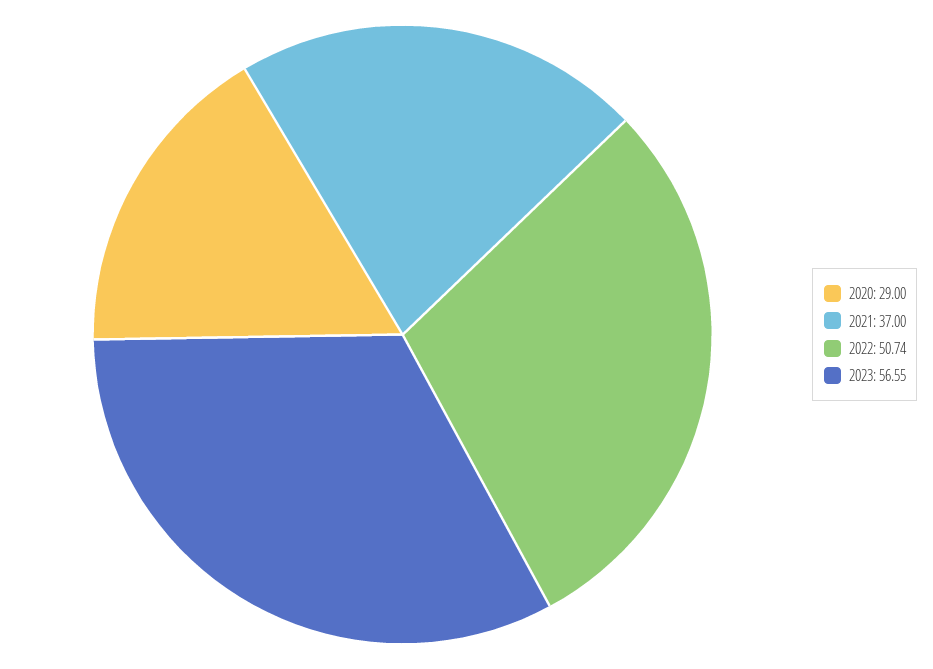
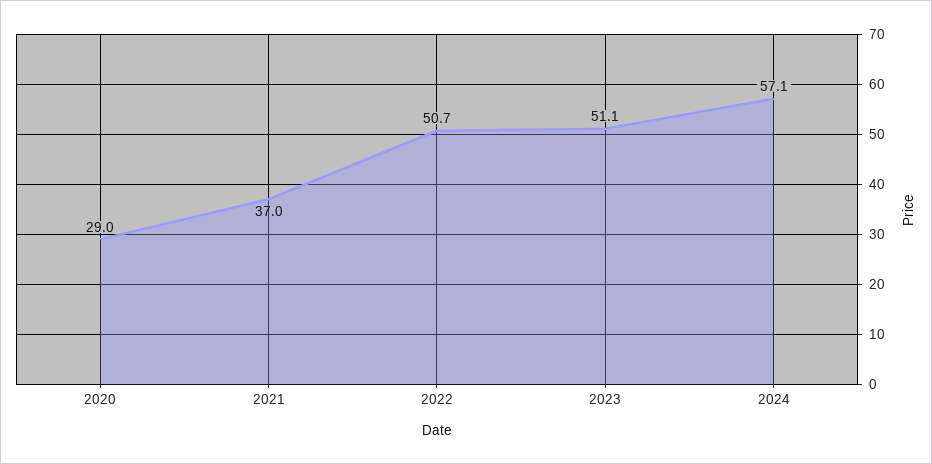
2023: 56.55 -> 51.1
2024: none -> 57.1

